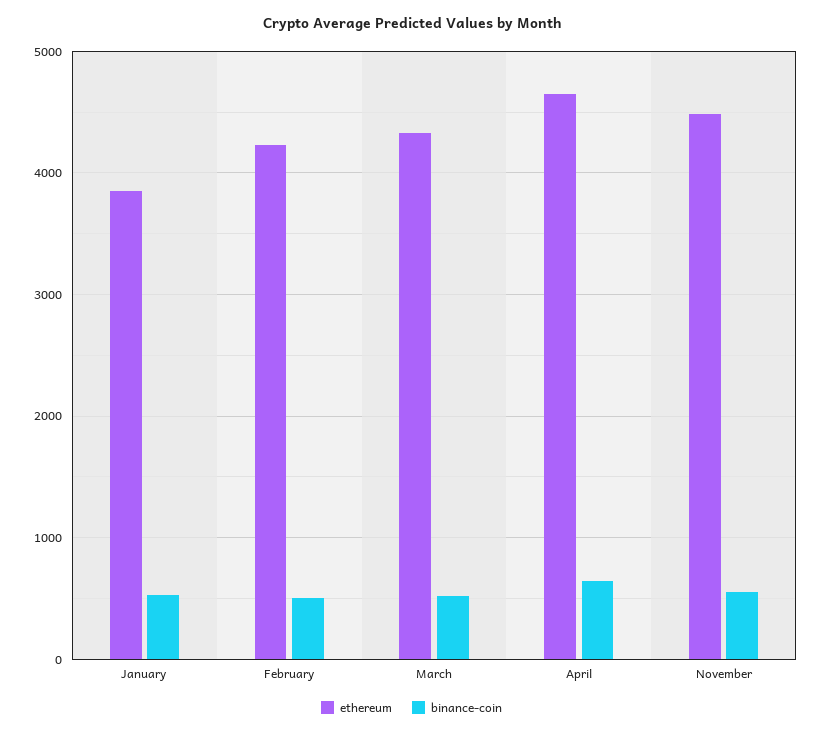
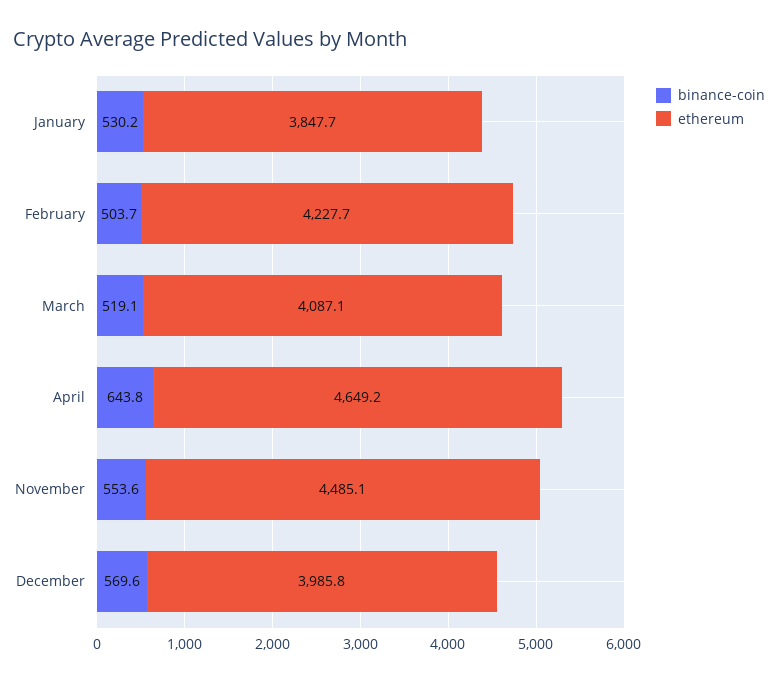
ethereum, March: 4300 -> 4087.1
binance-coin, December: none -> 569.6
ethereum, December: none -> 3985.8

